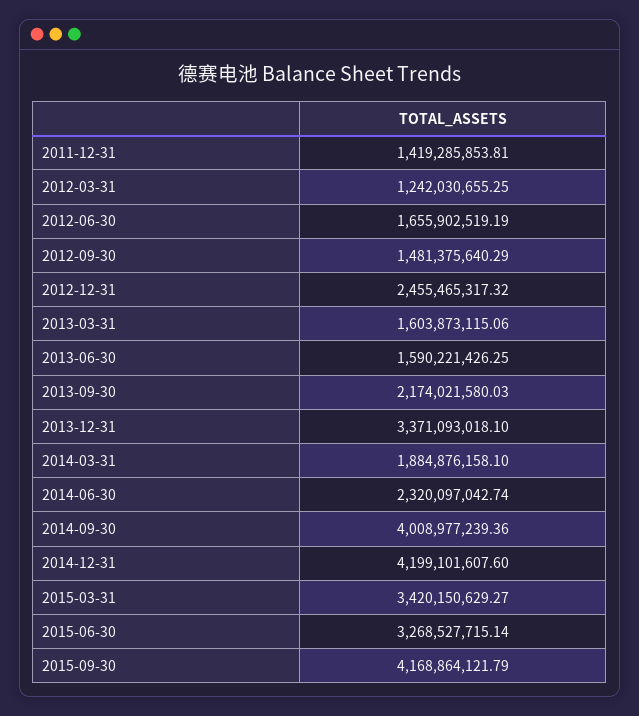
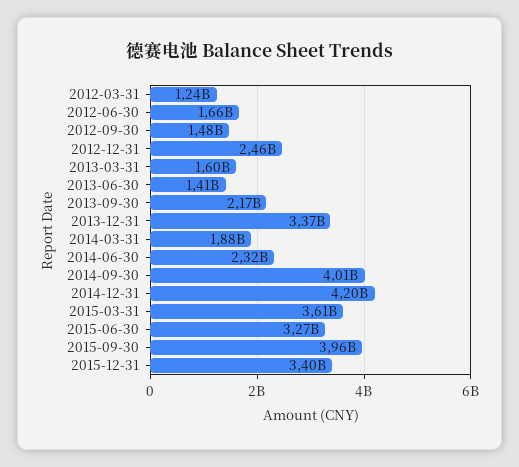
2011-12-31: 1419285853.81 -> none
2013-06-30: 1590221426.25 -> 1410000000
2015-03-31: 3420150629.27 -> 3610000000
2015-09-30: 4168864121.79 -> 3960000000
2015-12-31: none -> 3400000000

